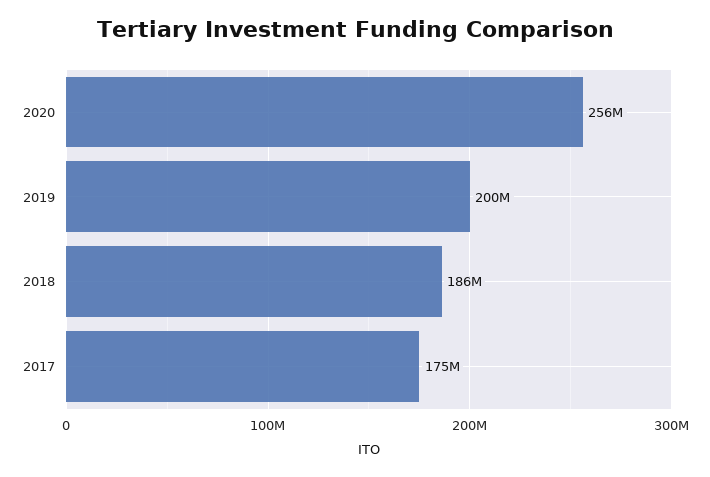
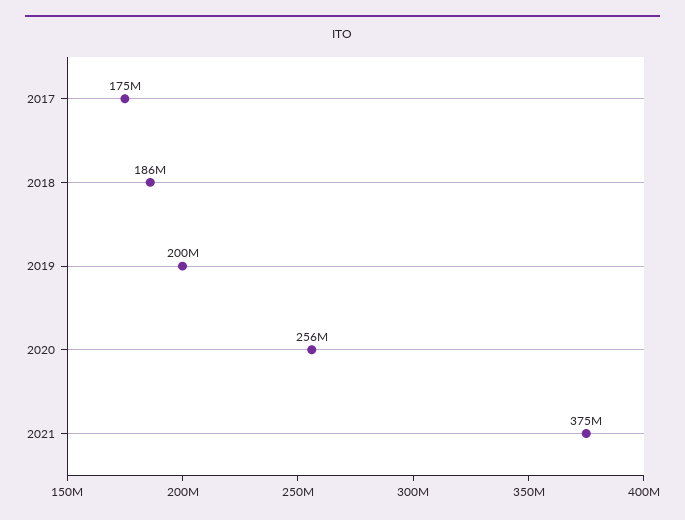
2021: none -> 375000000

